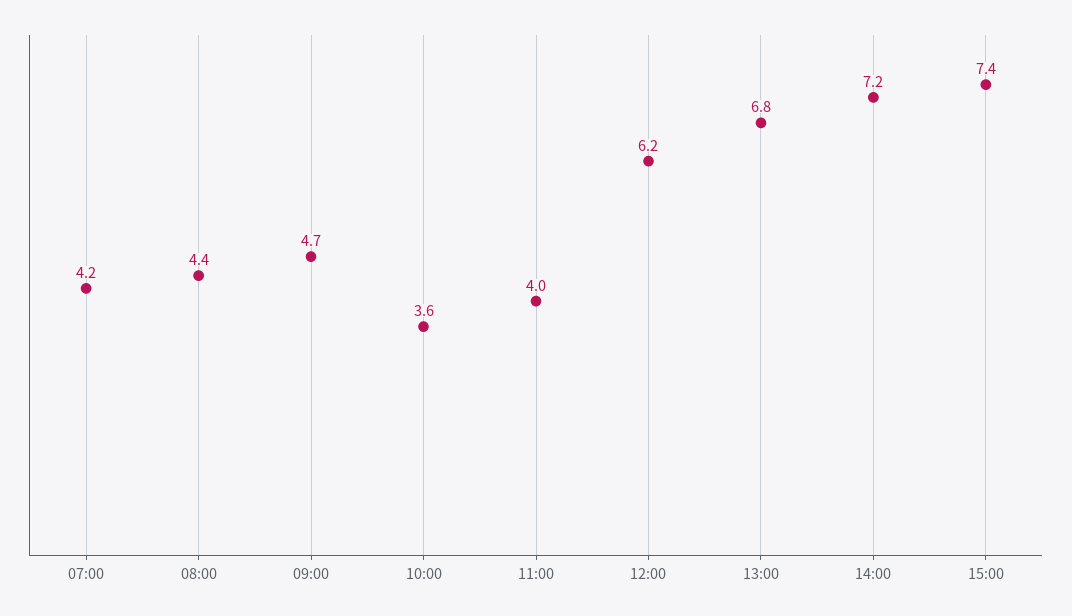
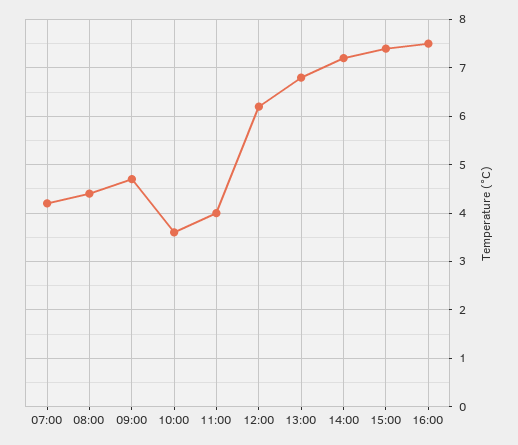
16:00: none -> 7.5

